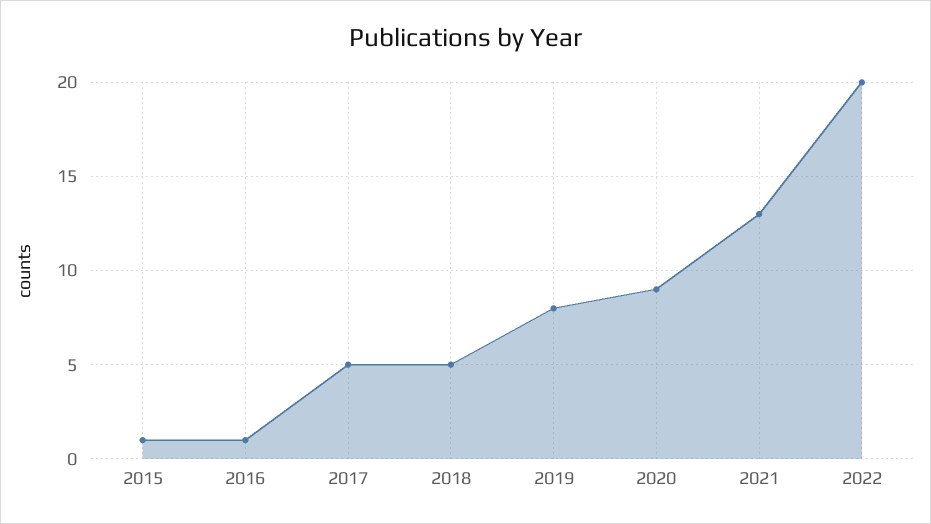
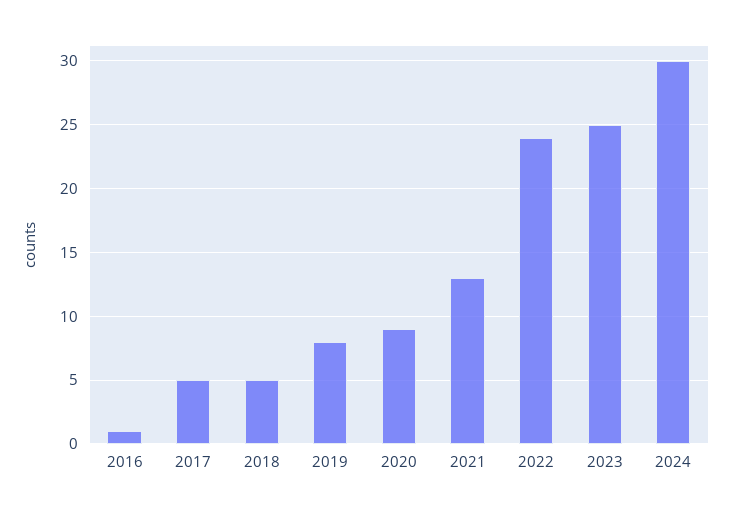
2015: 1 -> none
2022: 20 -> 24
2023: none -> 25
2024: none -> 30

